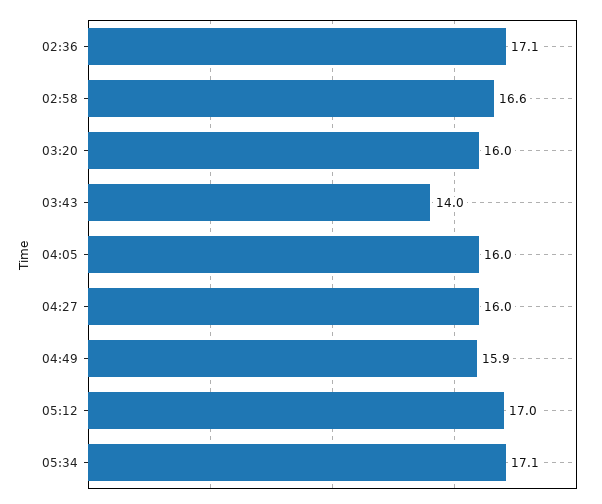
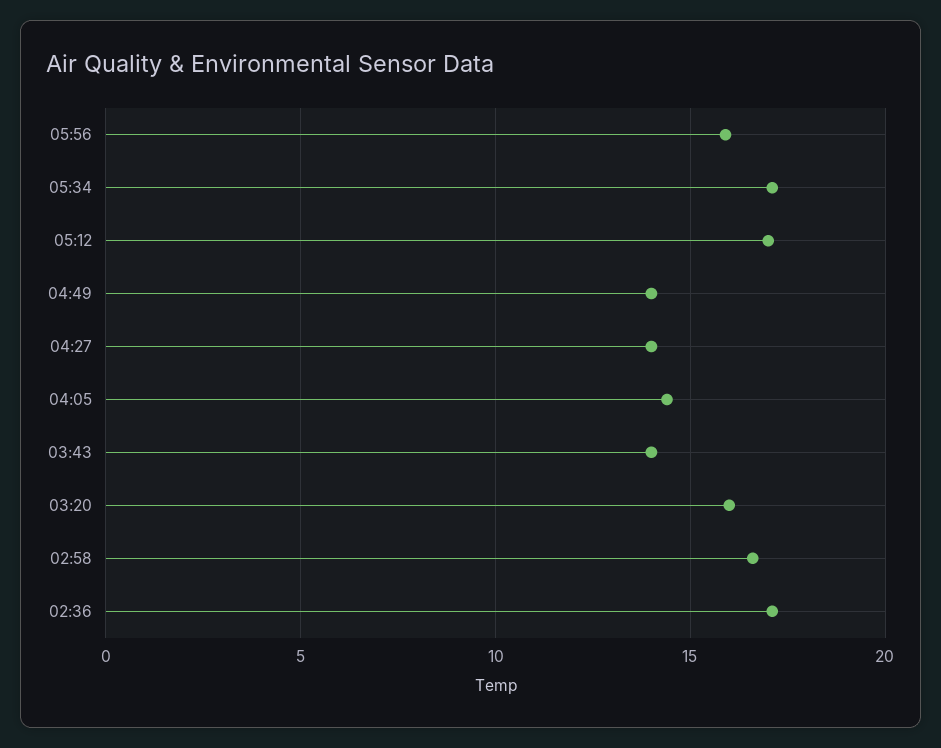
04:05: 16 -> 14.5
04:27: 16 -> 14
04:49: 15.9 -> 14
05:56: none -> 16

